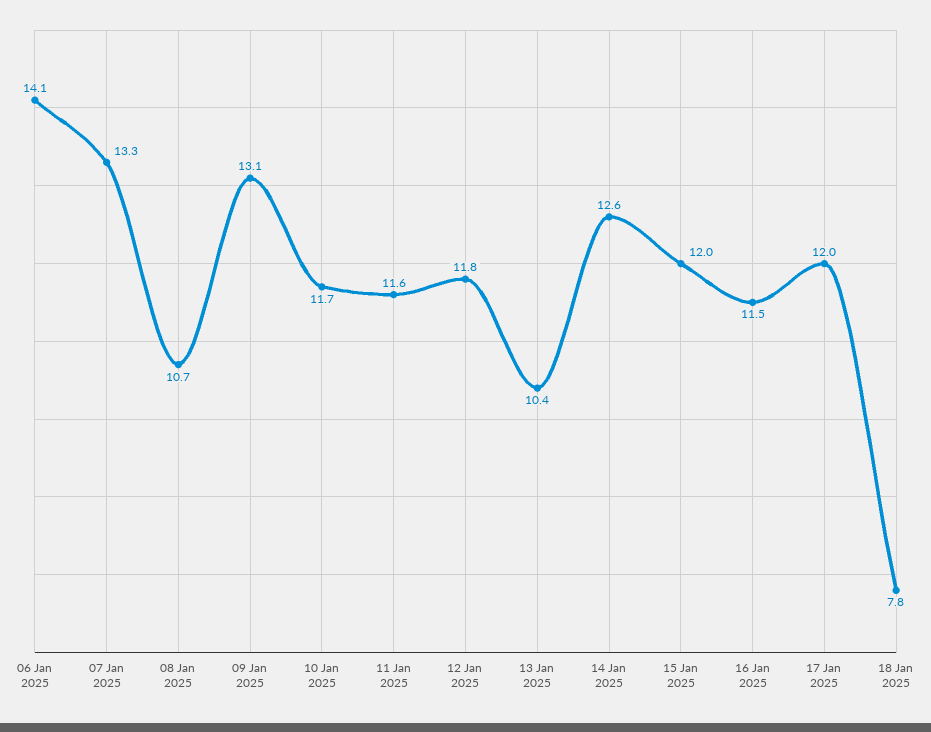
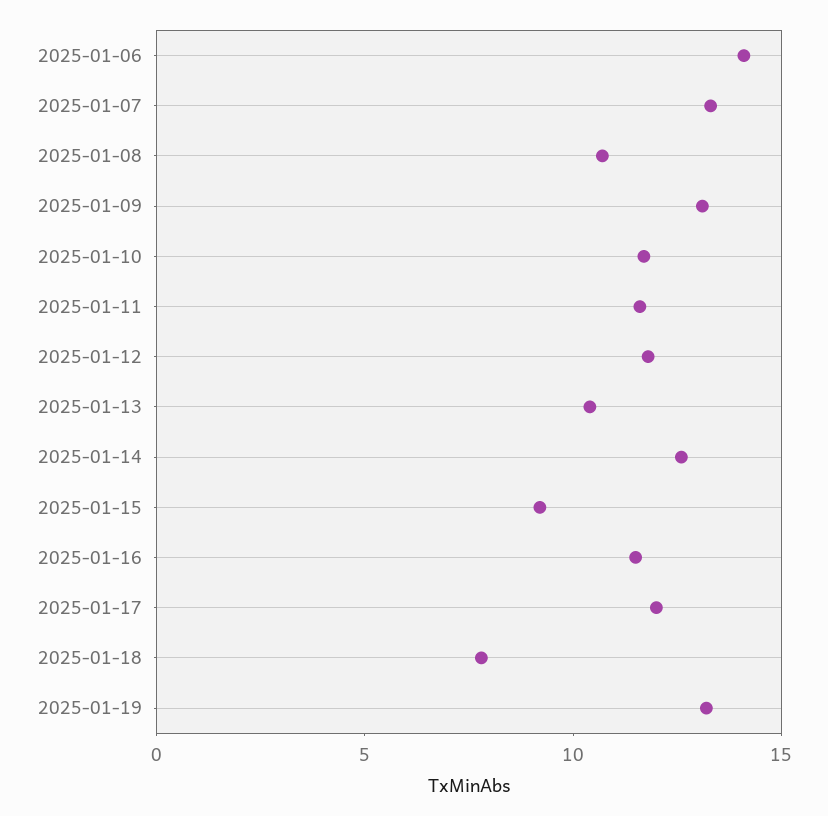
15 Jan 2025: 12 -> 9
2025-01-19: none -> 13

